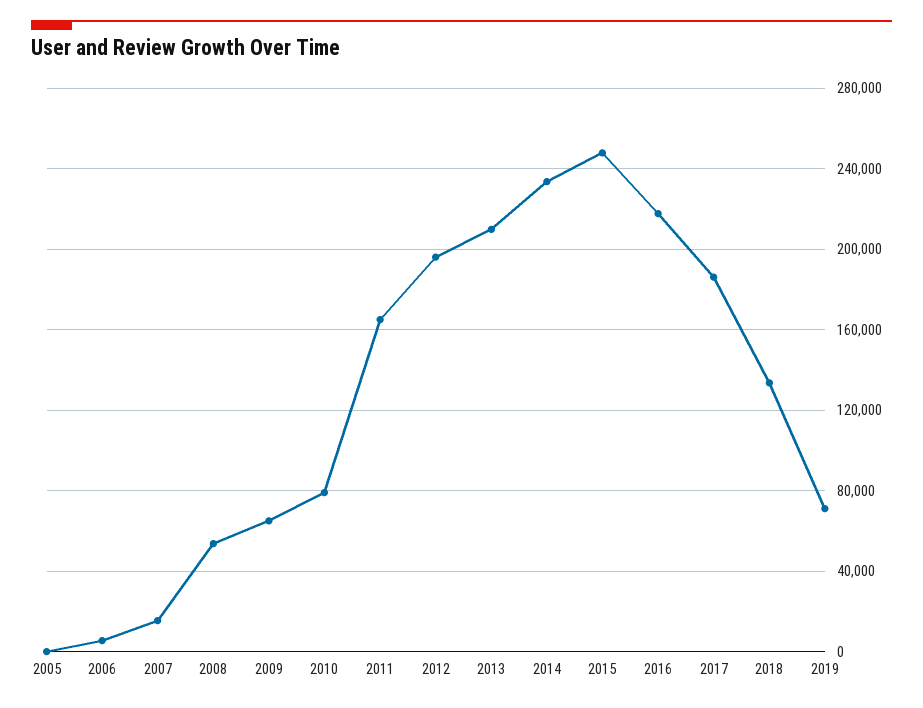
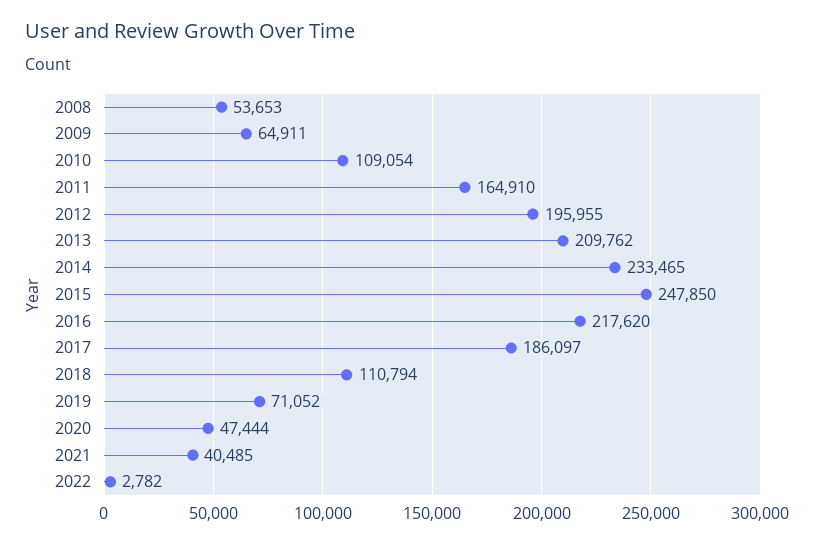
2005: 0 -> none
2006: 5000 -> none
2007: 15000 -> none
2010: 80000 -> 109054
2018: 135000 -> 110794
2020: none -> 47444
2021: none -> 40485
2022: none -> 2782

